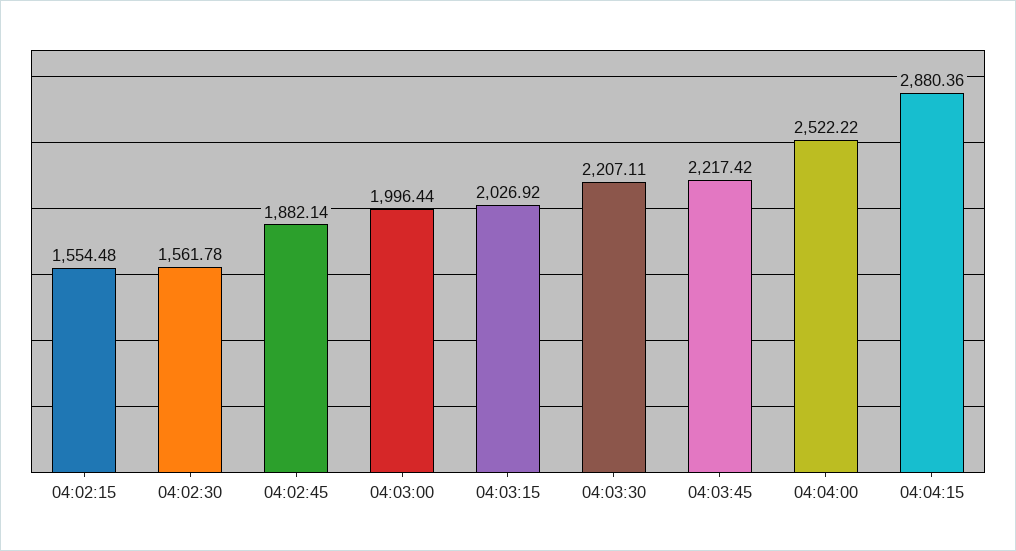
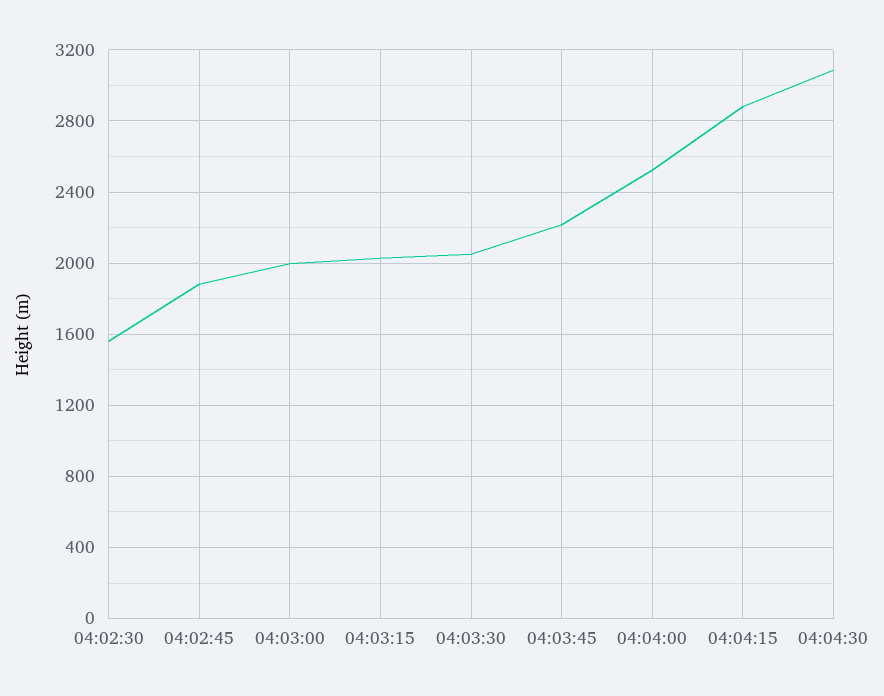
04:02:15: 1554.48 -> none
04:03:30: 2207.11 -> 2050
04:04:30: none -> 3100

